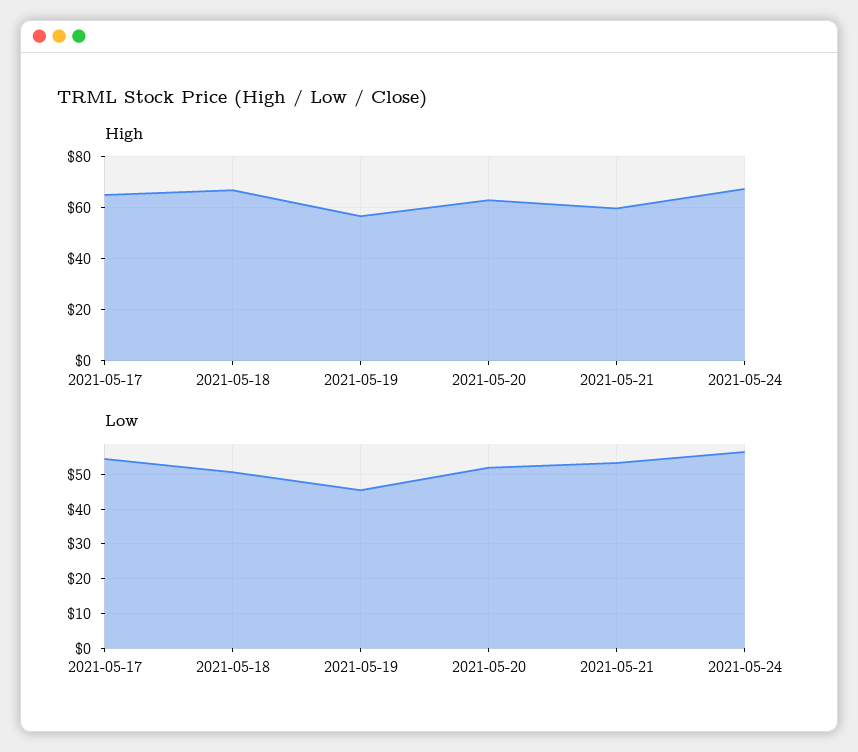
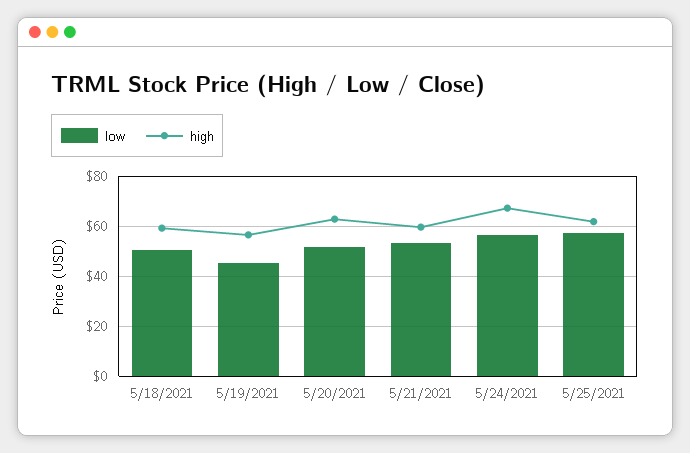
High, 2021-05-17: 65 -> none
High, 2021-05-18: 67.5 -> 60
Low, 2021-05-17: 54 -> none
Low, 5/25/2021: none -> 57.5
High, 5/25/2021: none -> 62.5

